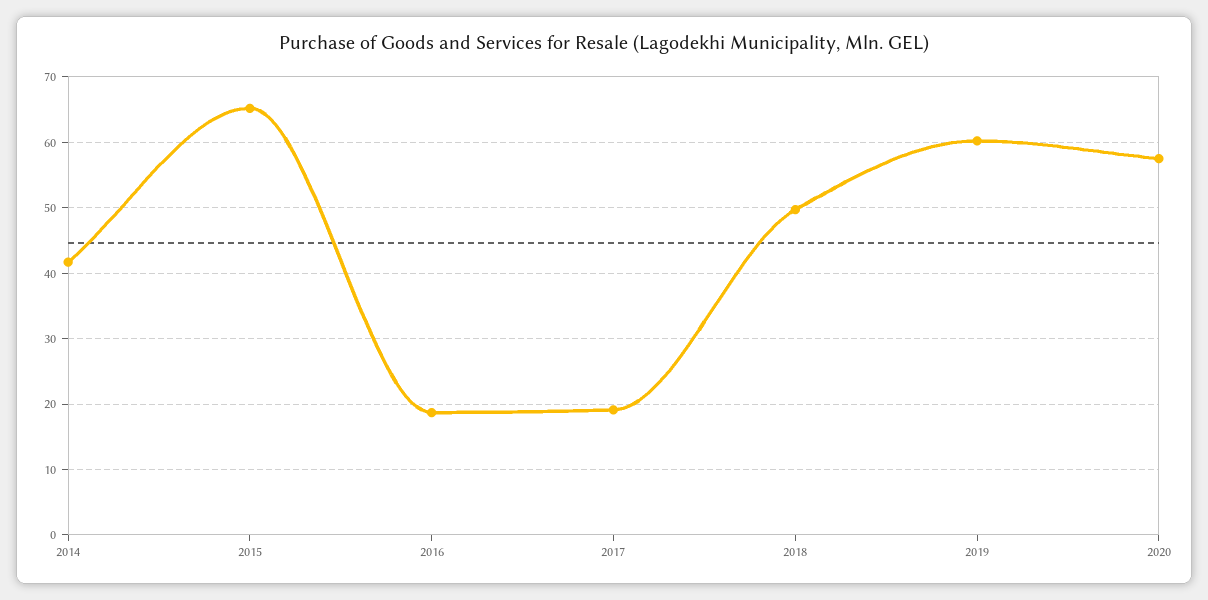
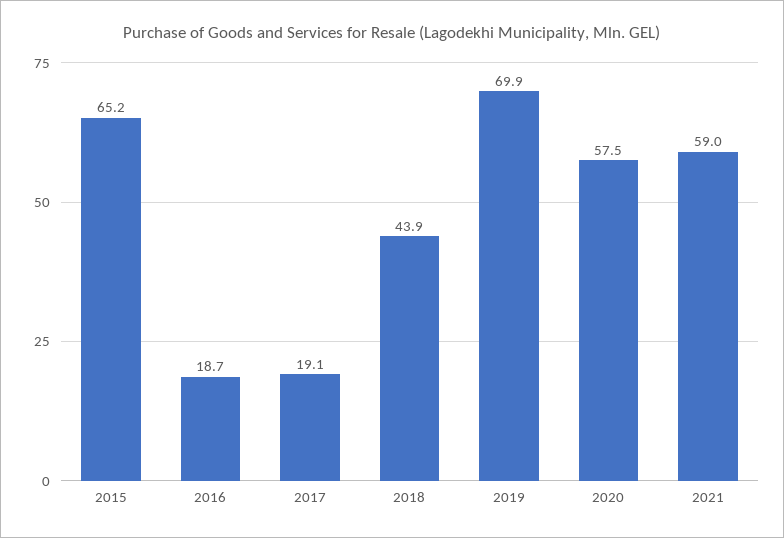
2014: 42 -> none
2018: 50 -> 43.9
2019: 60 -> 69.9
2021: none -> 59

